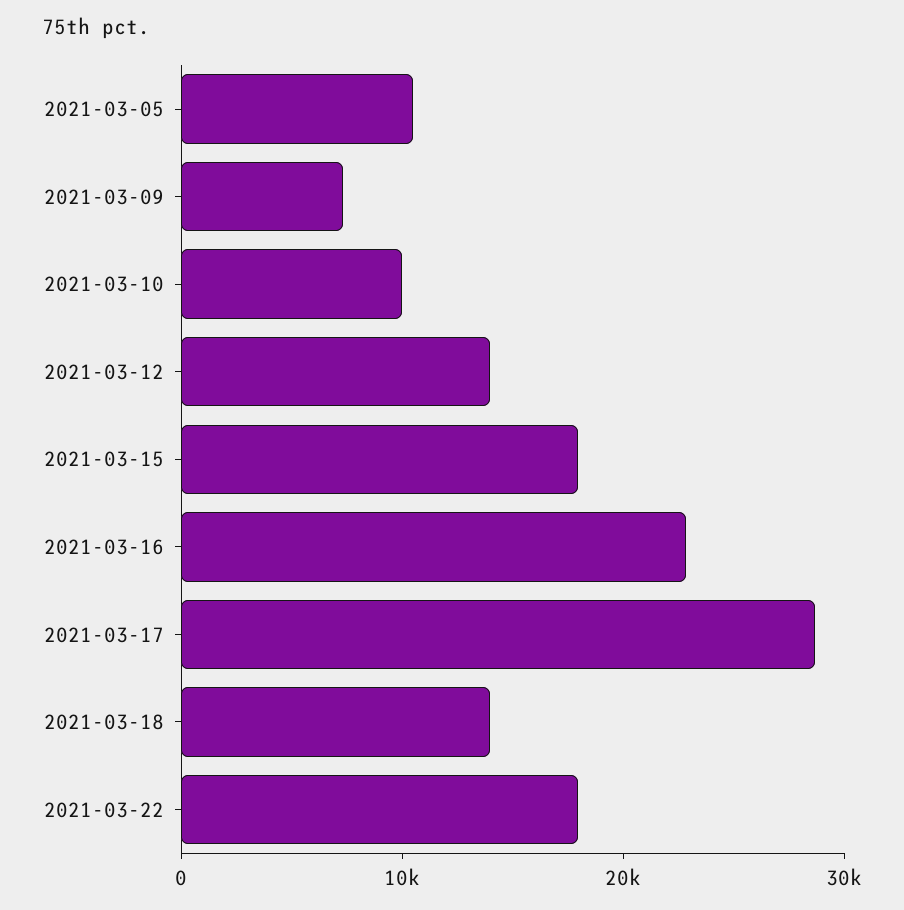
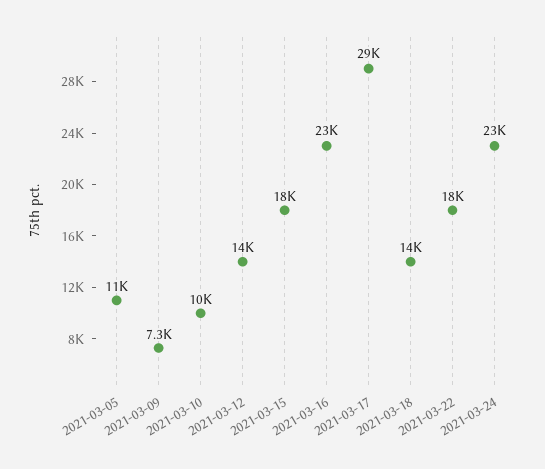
2021-03-24: none -> 23000

